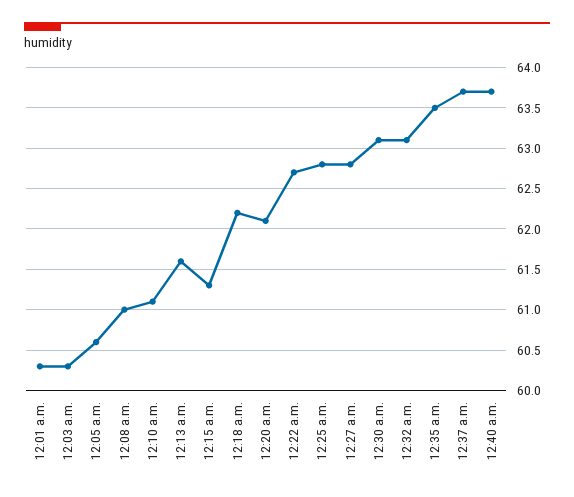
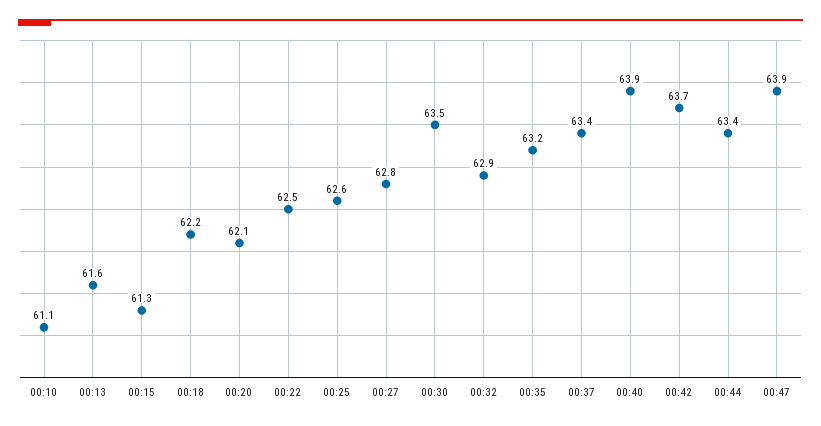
12:01 a.m.: 60.3 -> none
12:03 a.m.: 60.3 -> none
12:05 a.m.: 60.6 -> none
12:08 a.m.: 61 -> none
12:22 a.m.: 62.7 -> 62.5
12:25 a.m.: 62.8 -> 62.6
12:30 a.m.: 63.1 -> 63.5
12:32 a.m.: 63.1 -> 62.9
12:35 a.m.: 63.5 -> 63.2
12:37 a.m.: 63.7 -> 63.4
12:40 a.m.: 63.7 -> 63.9
00:42: none -> 63.7
00:44: none -> 63.4
00:47: none -> 63.9

